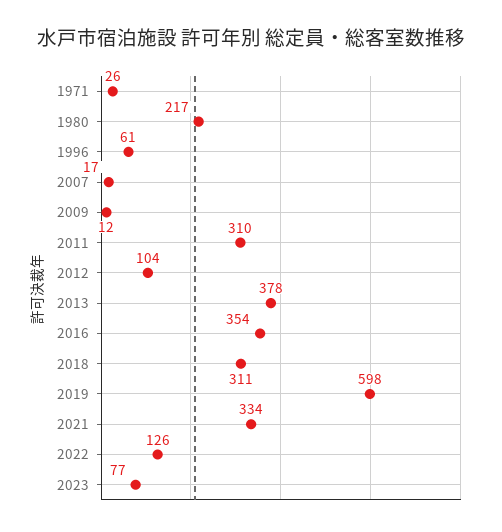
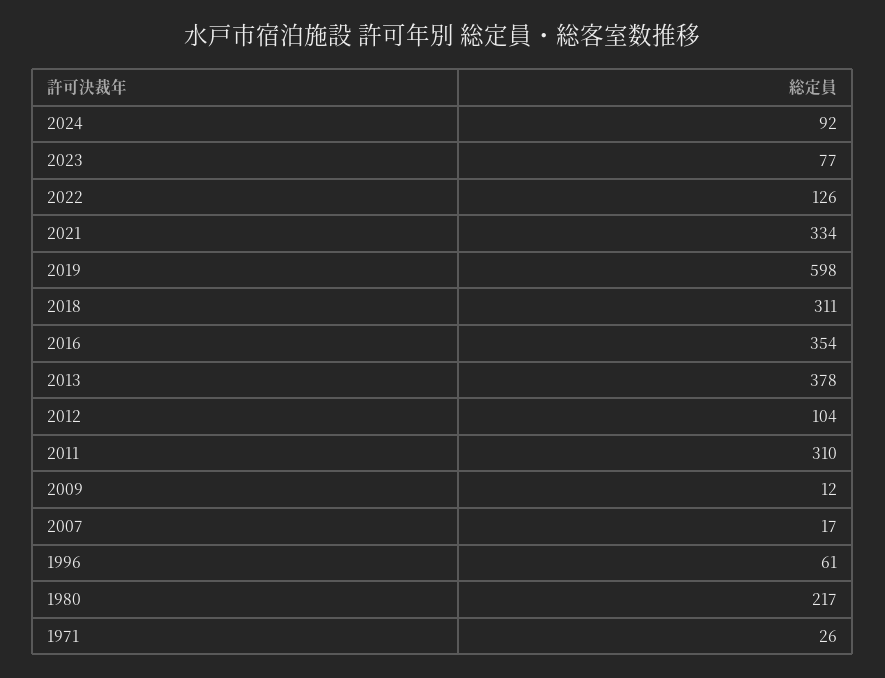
2024: none -> 92

